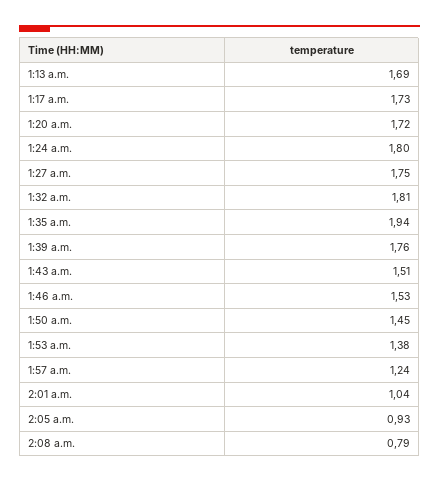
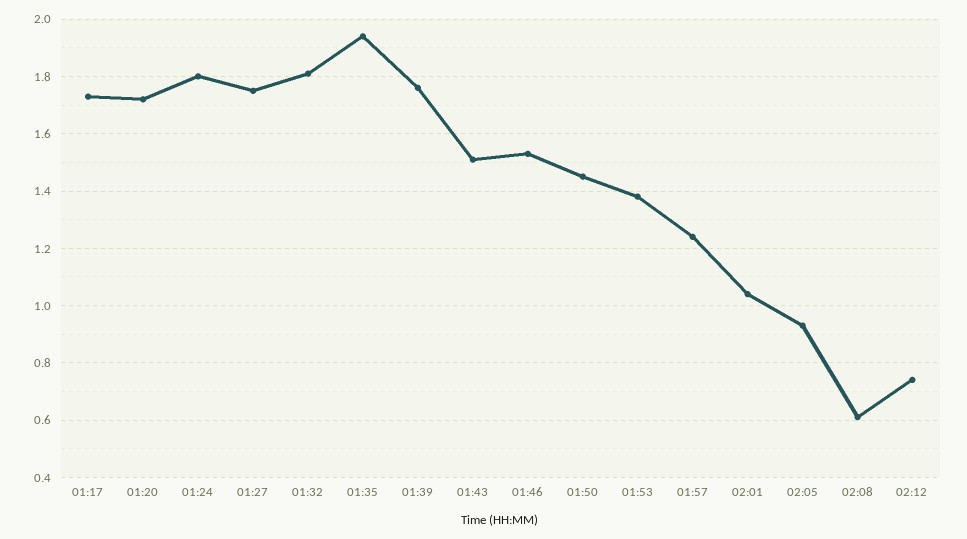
1:13 a.m.: 1.69 -> none
2:08 a.m.: 0.79 -> 0.6
02:12: none -> 0.75

